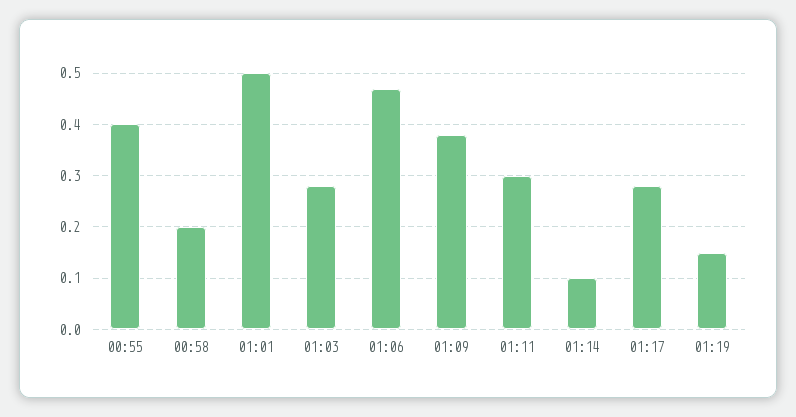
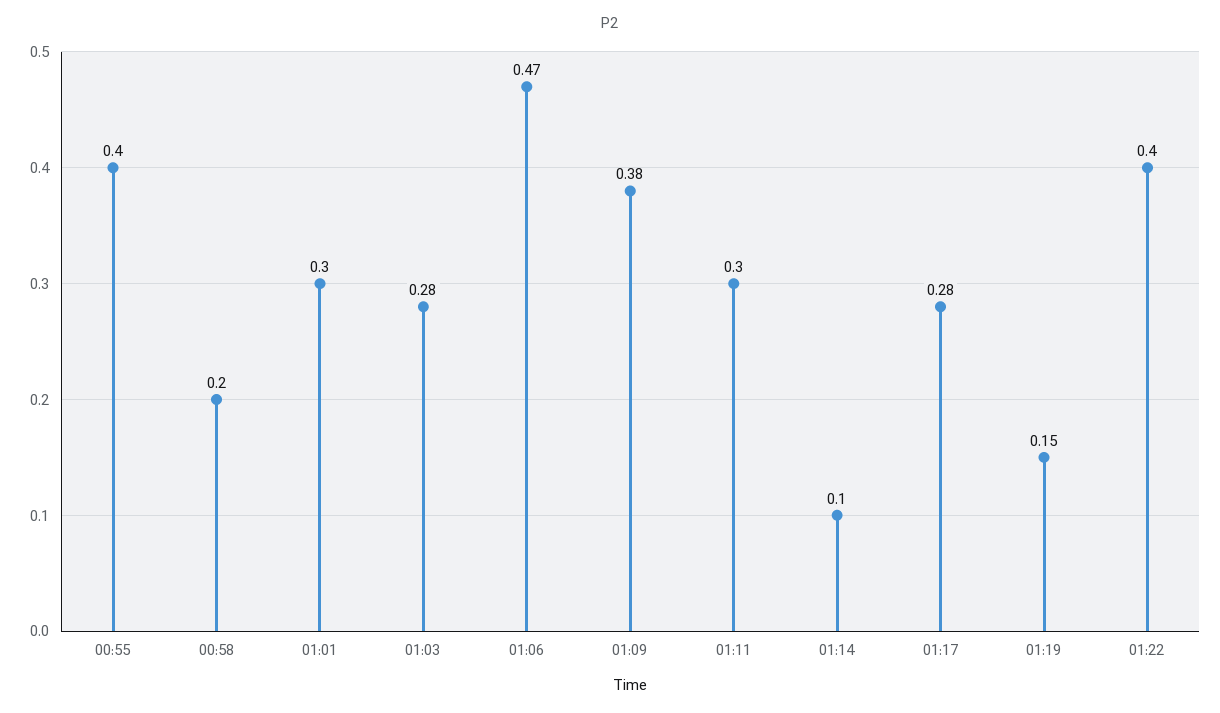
01:01: 0.5 -> 0.3
01:22: none -> 0.4

